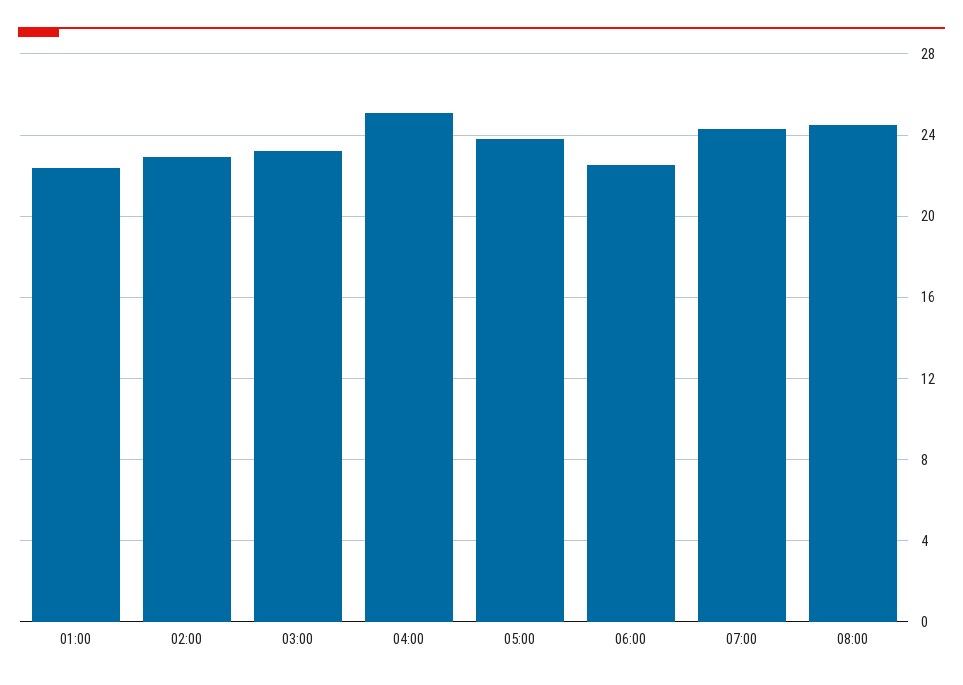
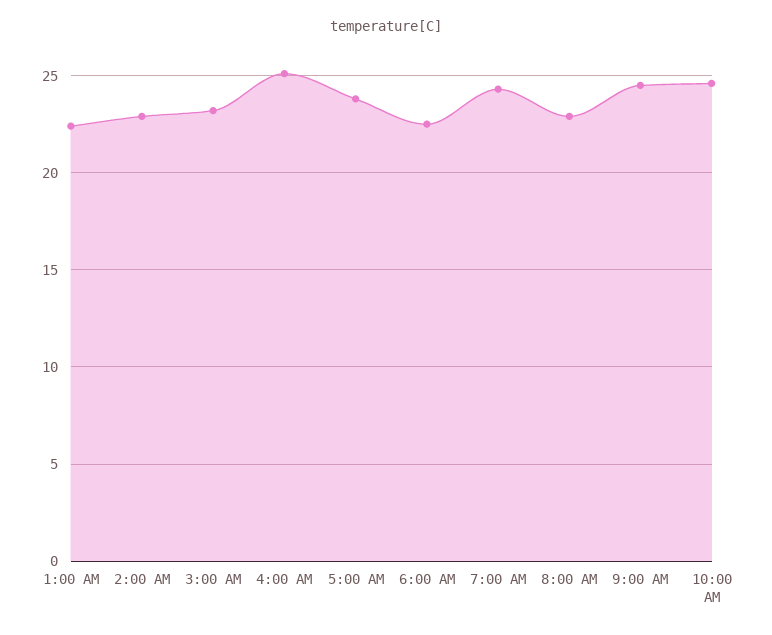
08:00: 24.5 -> 23
9:00 AM: none -> 24.5
10:00 AM: none -> 24.5

